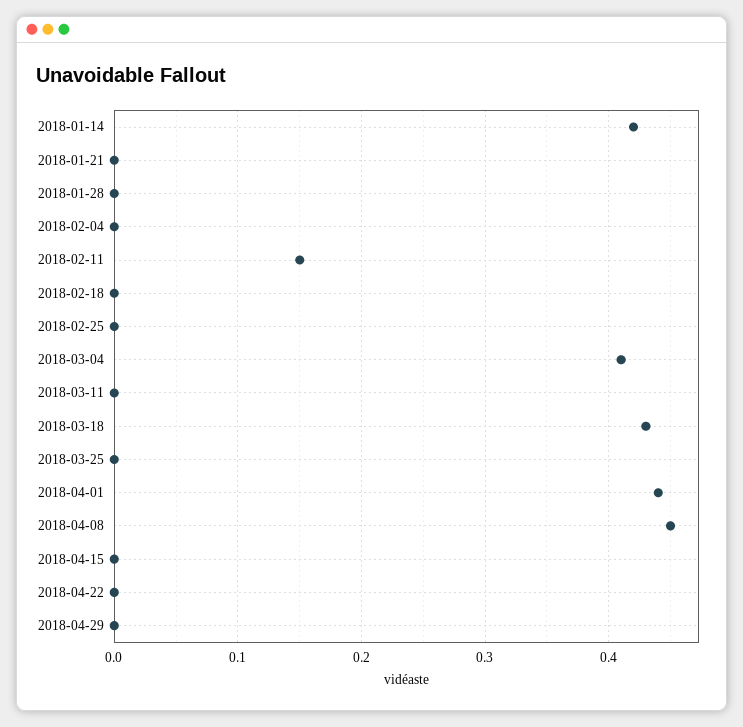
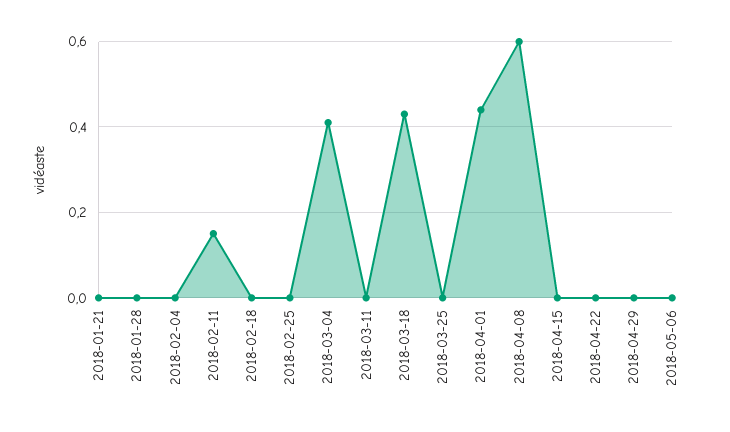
2018-01-14: 0.42 -> none
2018-04-08: 0.45 -> 0.6
2018-05-06: none -> 0

